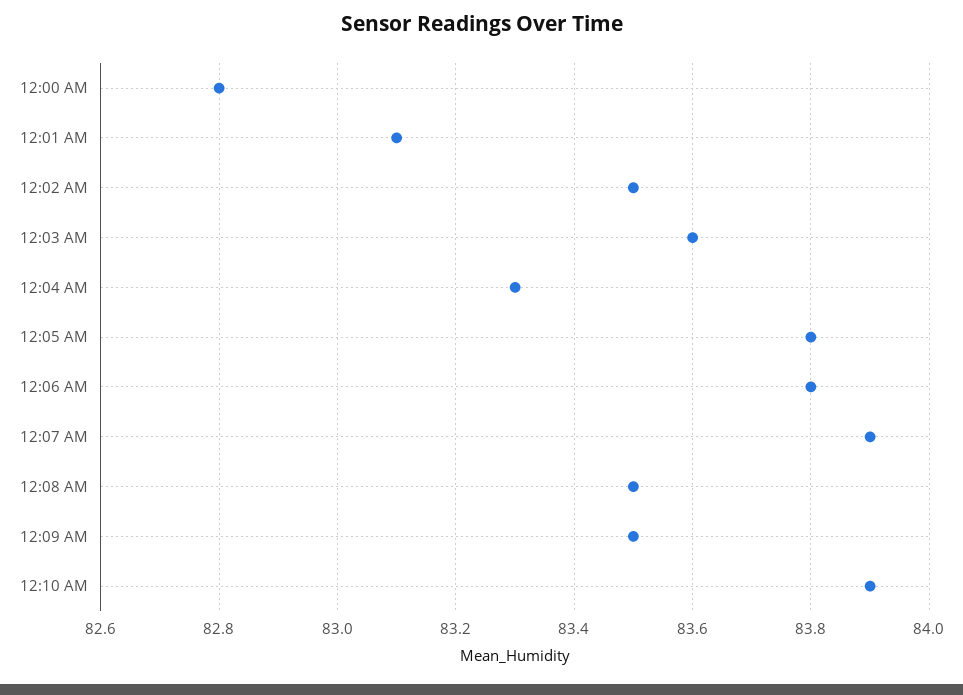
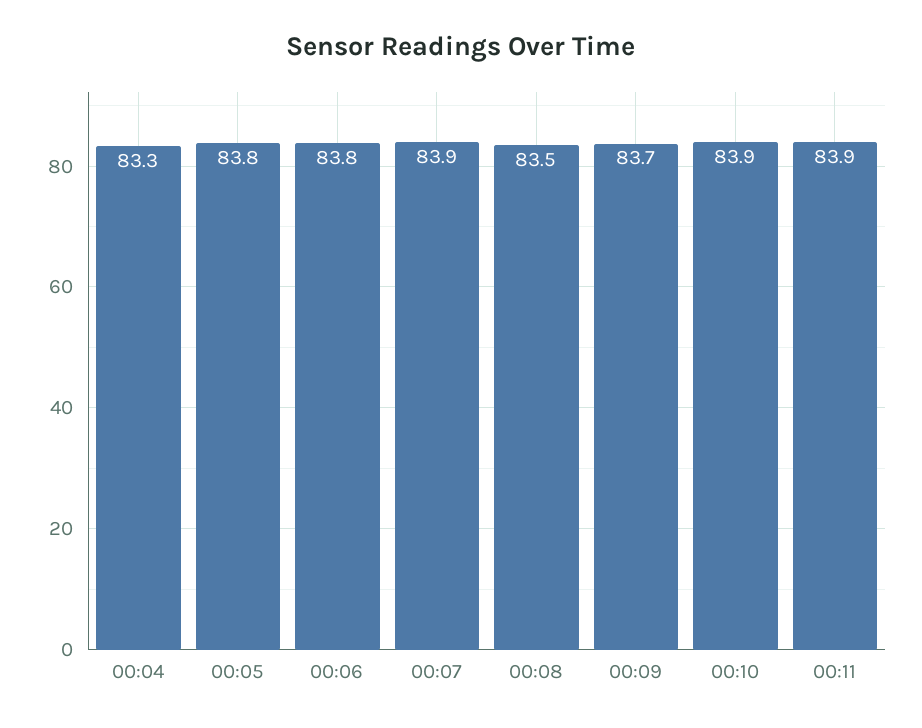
12:00 AM: 82.8 -> none
12:01 AM: 83.1 -> none
12:02 AM: 83.5 -> none
12:03 AM: 83.6 -> none
12:09 AM: 83.5 -> 83.7
00:11: none -> 83.9

